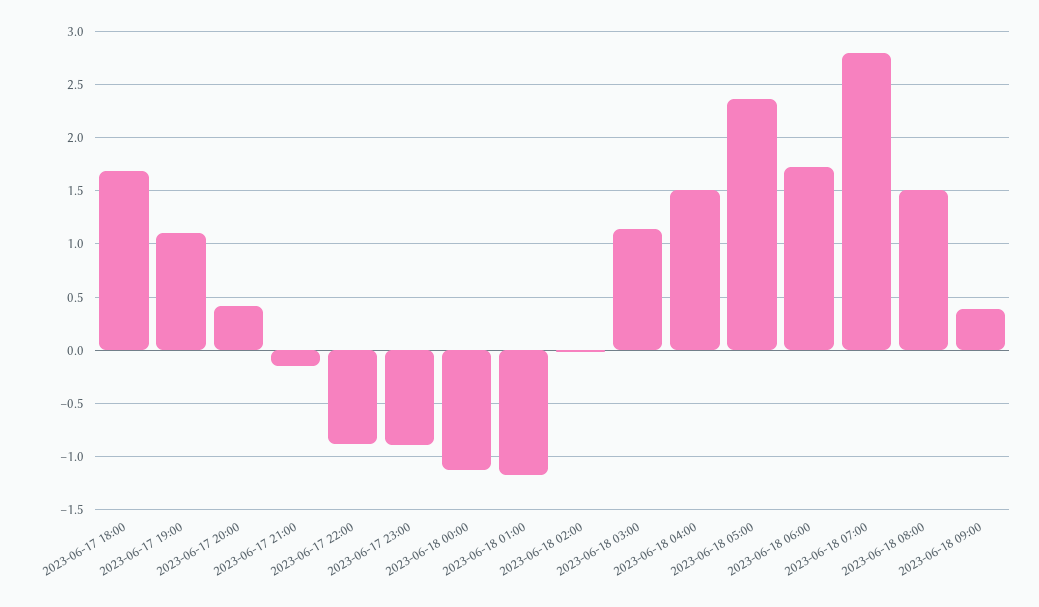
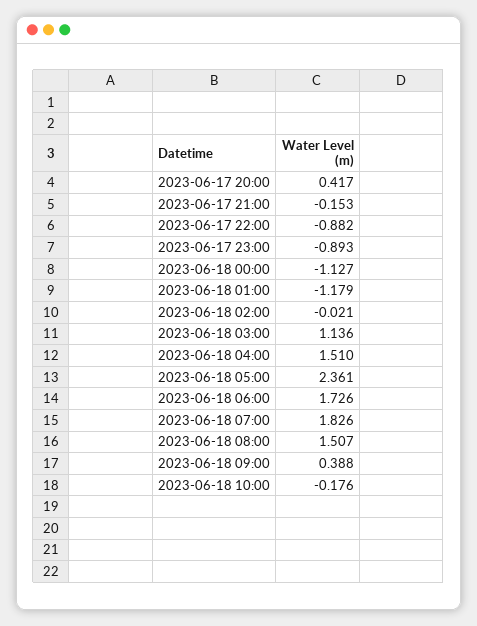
2023-06-17 18:00: 1.7 -> none
2023-06-17 19:00: 1.1 -> none
2023-06-18 07:00: 2.8 -> 1.826
2023-06-18 10:00: none -> -0.176

